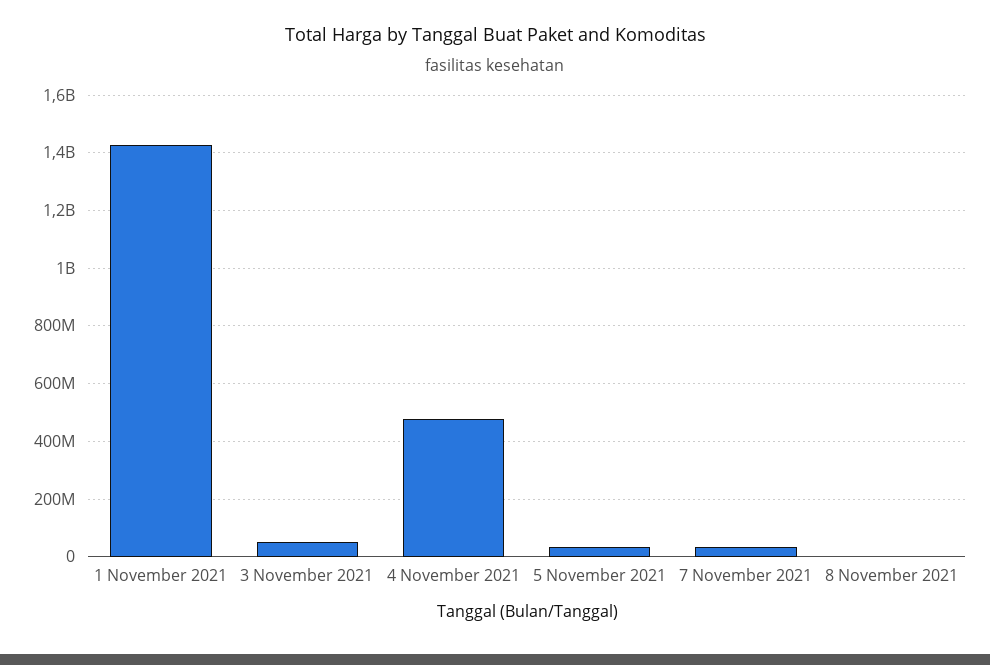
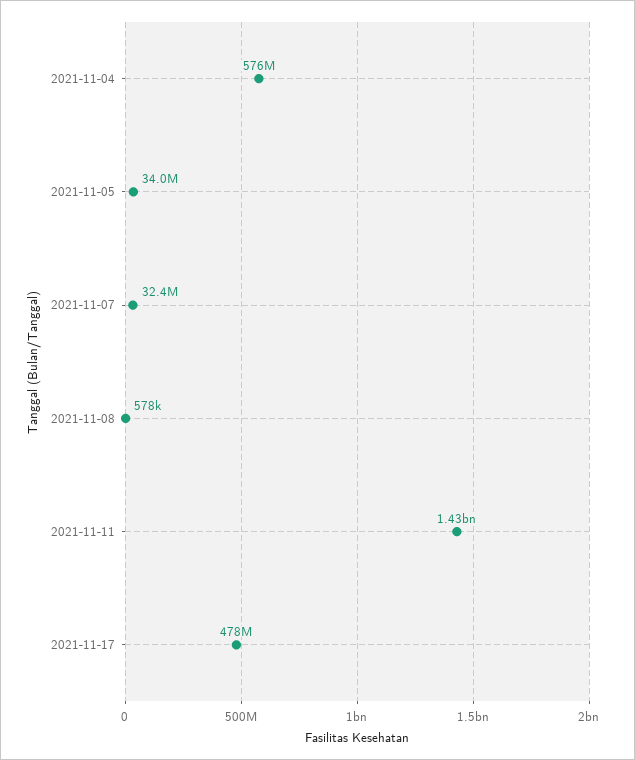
1 November 2021: 1425000000 -> none
3 November 2021: 50000000 -> none
4 November 2021: 475000000 -> 576000000
2021-11-11: none -> 1430000000
2021-11-17: none -> 478000000

